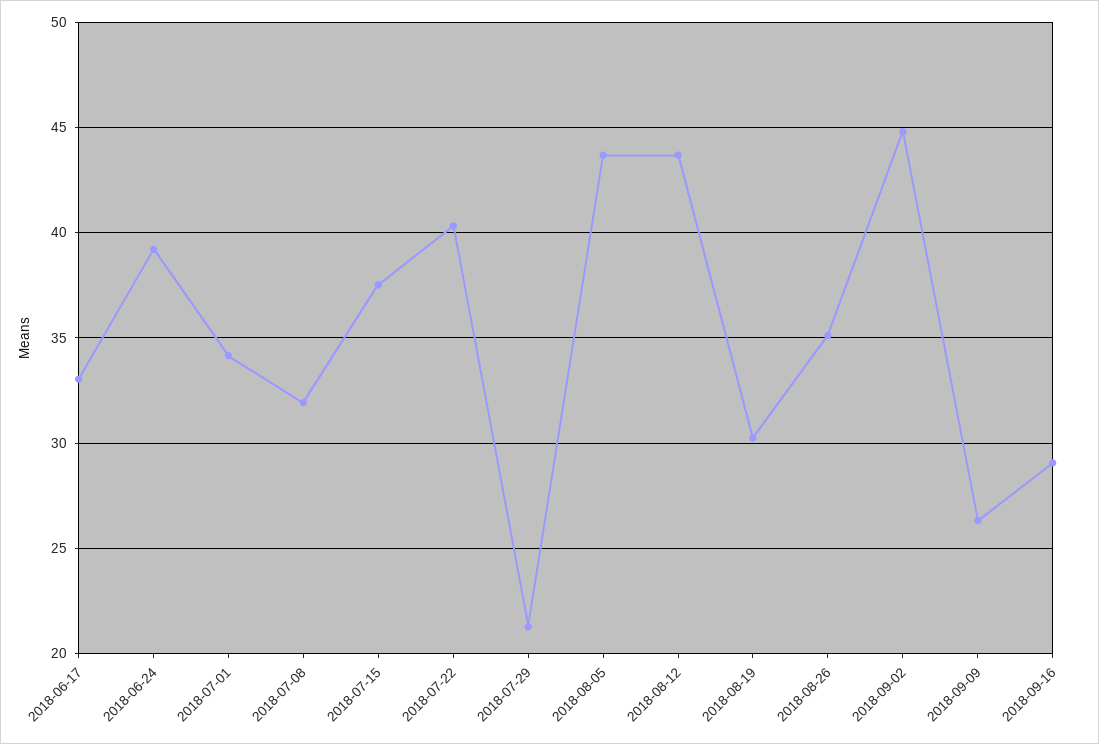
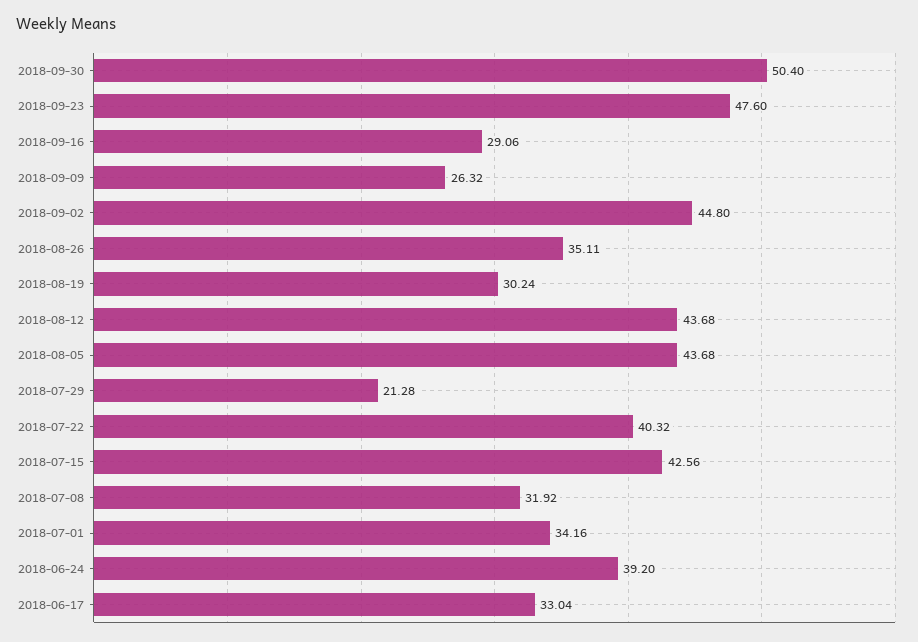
2018-07-15: 37.5 -> 42.56
2018-09-30: none -> 50.4
2018-09-23: none -> 47.6

